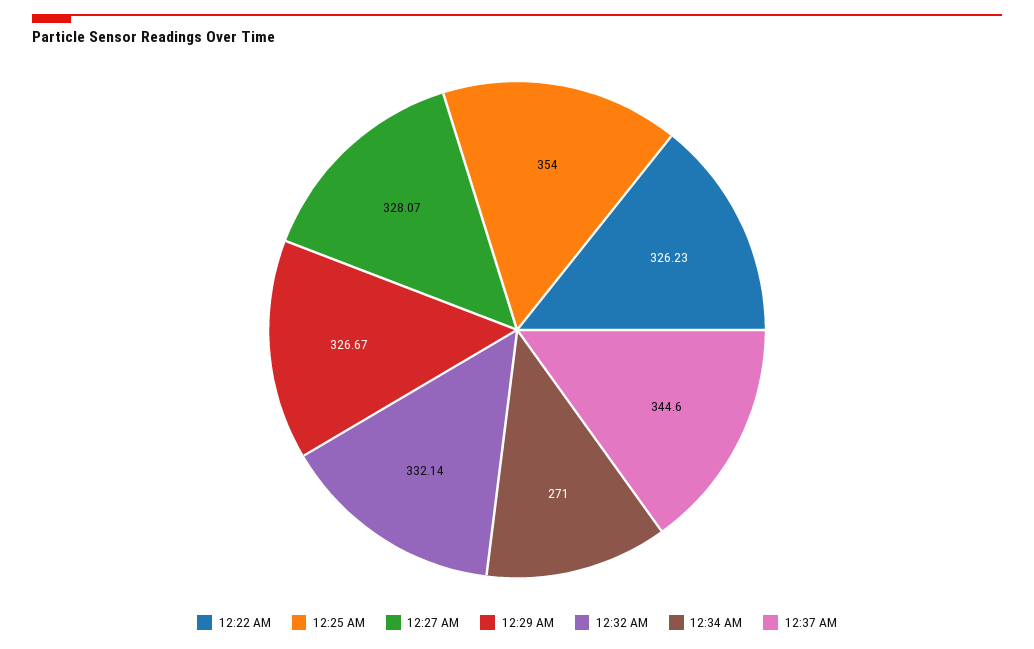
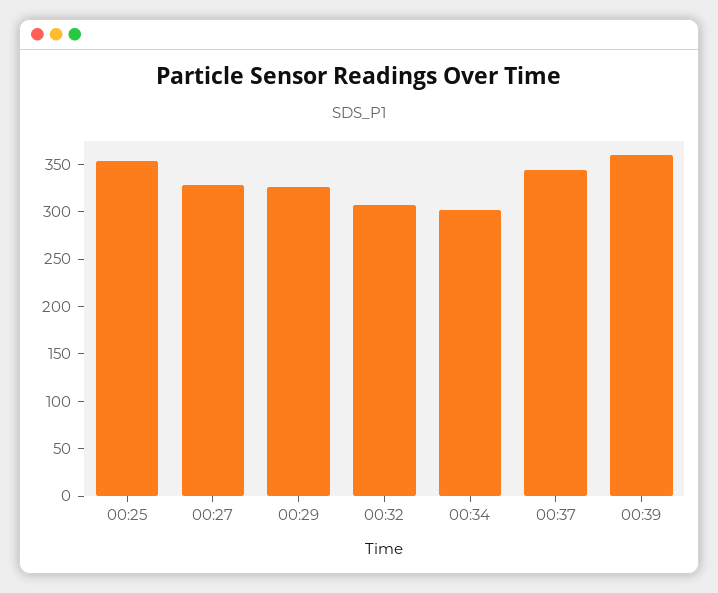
12:22 AM: 326.23 -> none
12:32 AM: 332.14 -> 310
12:34 AM: 271 -> 300
00:39: none -> 360

